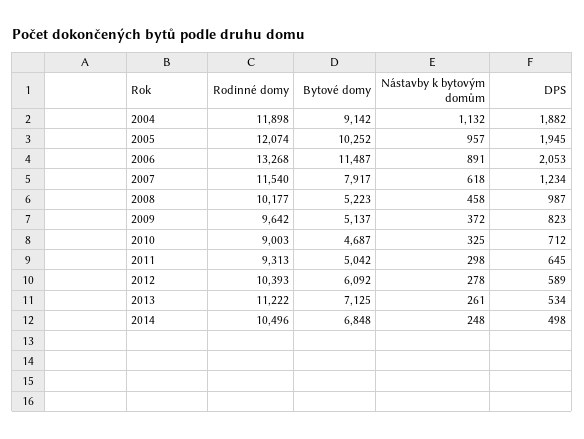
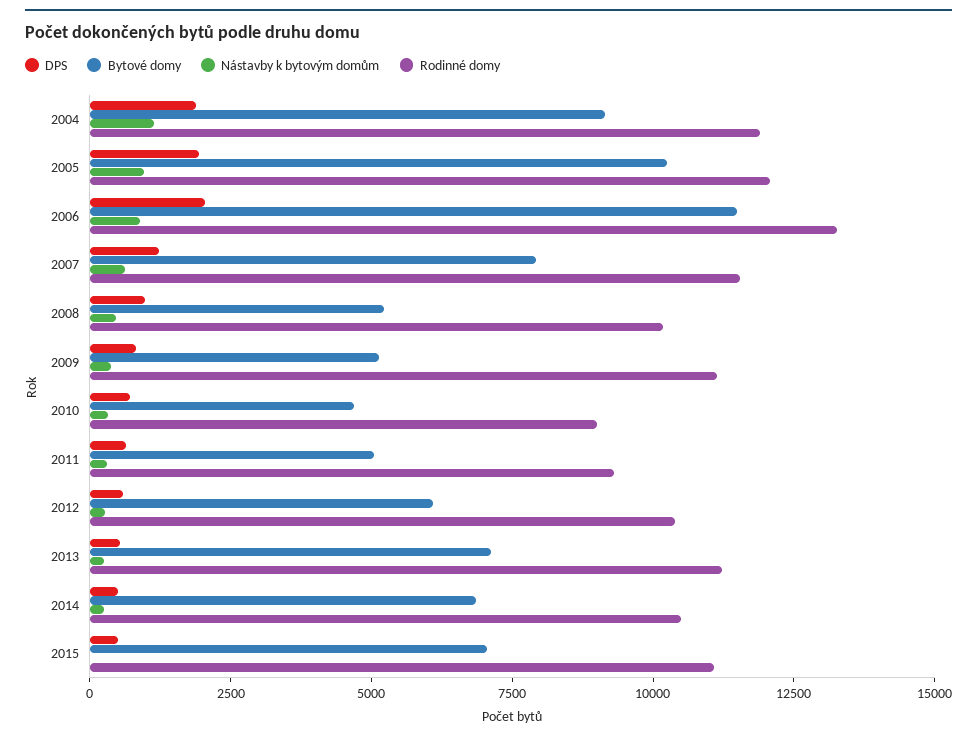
Rodinné domy, 2009: 9642 -> 11000
DPS, 2015: none -> 500
Bytové domy, 2015: none -> 7000
Nástavby k bytovým domům, 2015: none -> 0
Rodinné domy, 2015: none -> 11000

